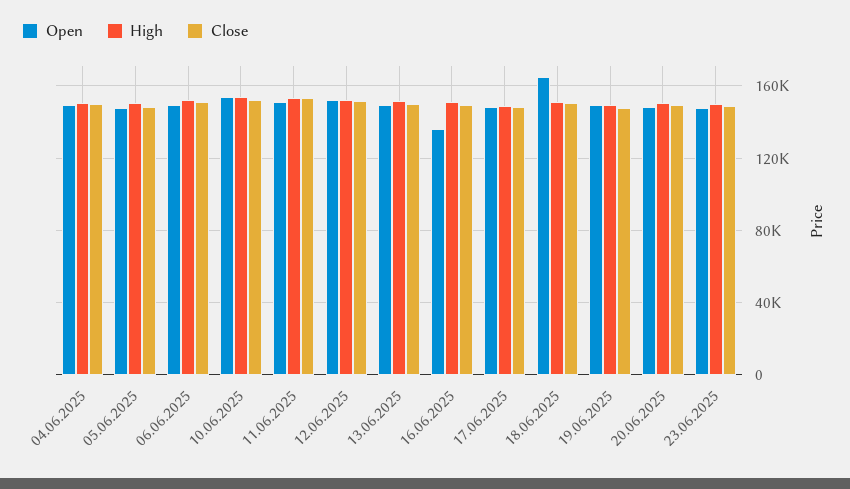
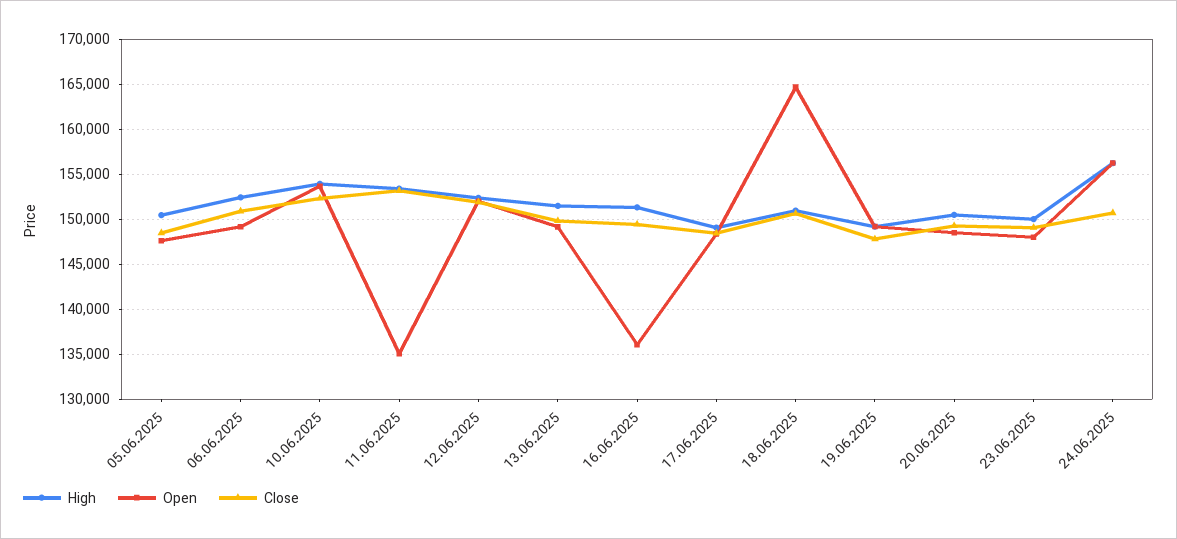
Open, 04.06.2025: 150000 -> none
High, 04.06.2025: 150000 -> none
Close, 04.06.2025: 150000 -> none
Open, 11.06.2025: 150000 -> 135000
High, 24.06.2025: none -> 156000
Open, 24.06.2025: none -> 156000
Close, 24.06.2025: none -> 151000

